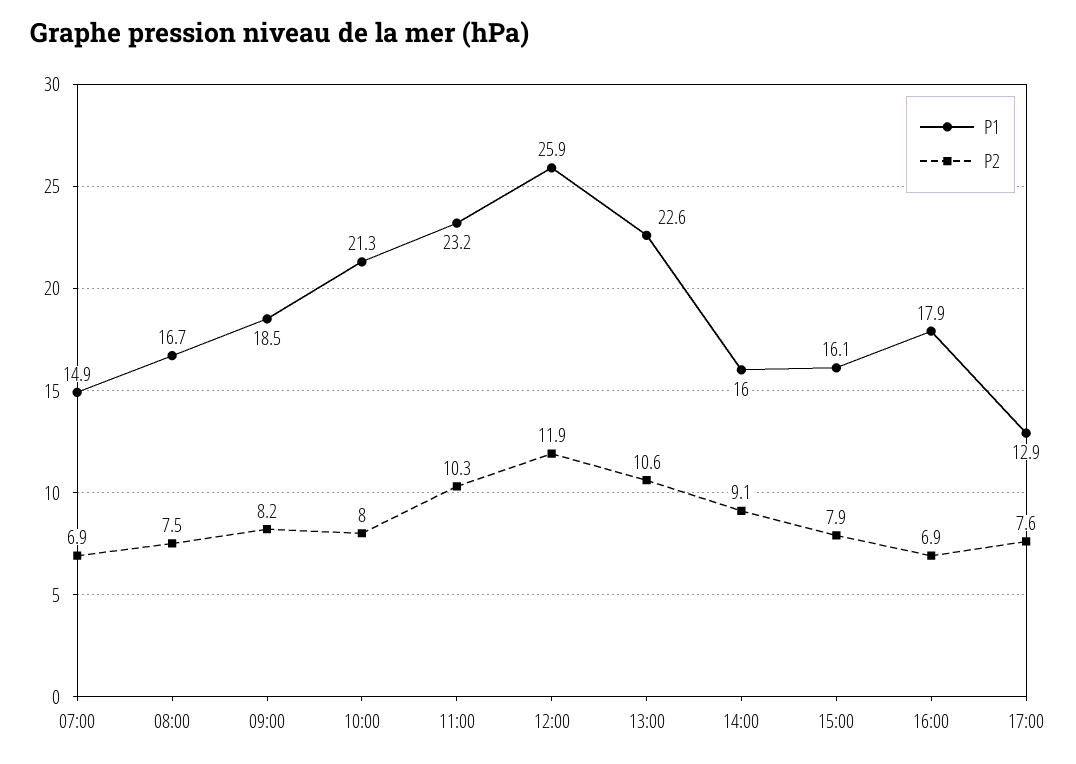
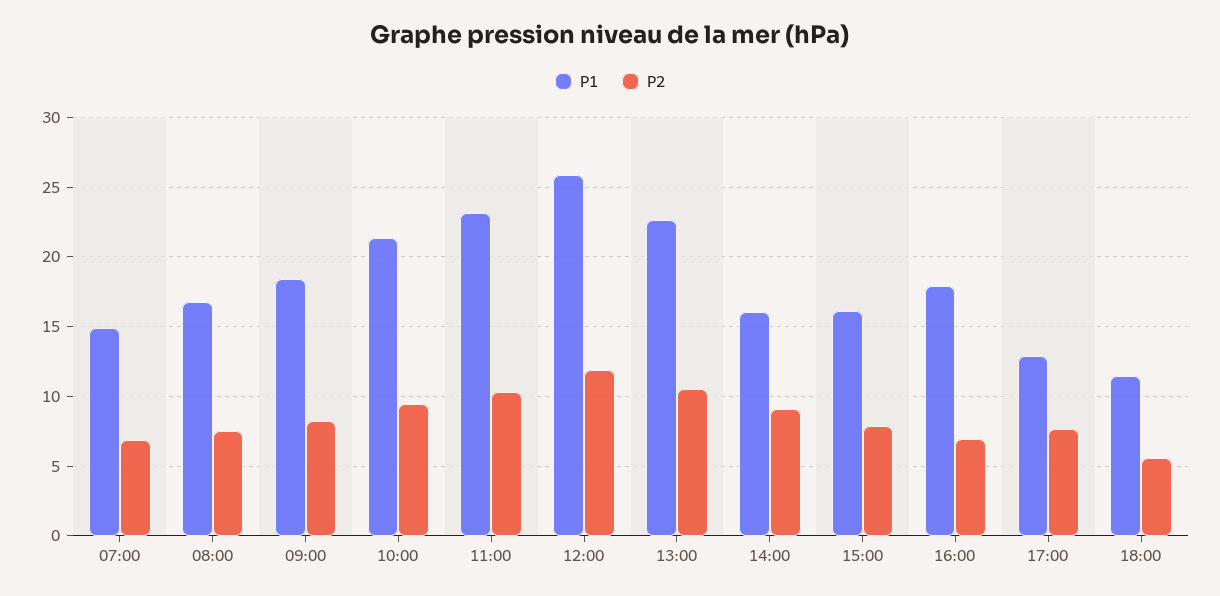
P2, 10:00: 8 -> 9.5
P1, 18:00: none -> 11.5
P2, 18:00: none -> 5.5

